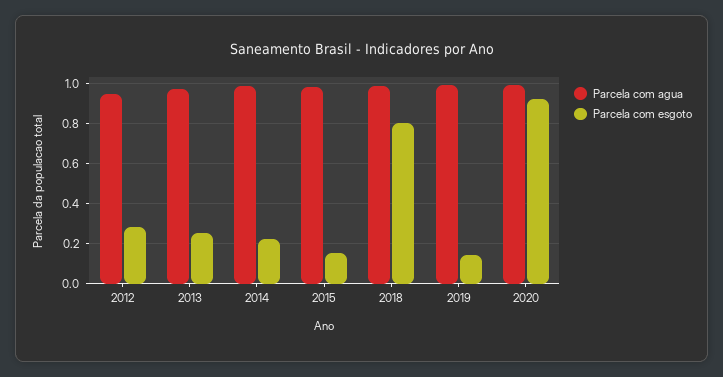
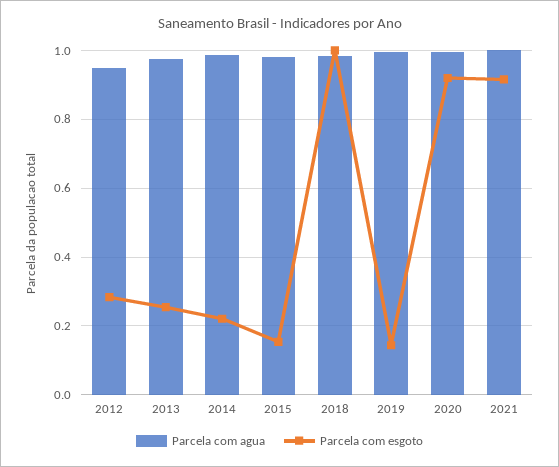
Parcela com esgoto, 2018: 0.8 -> 1
Parcela com agua, 2021: none -> 1
Parcela com esgoto, 2021: none -> 0.92

